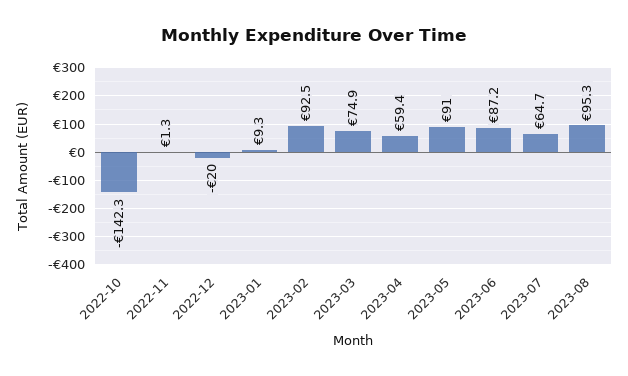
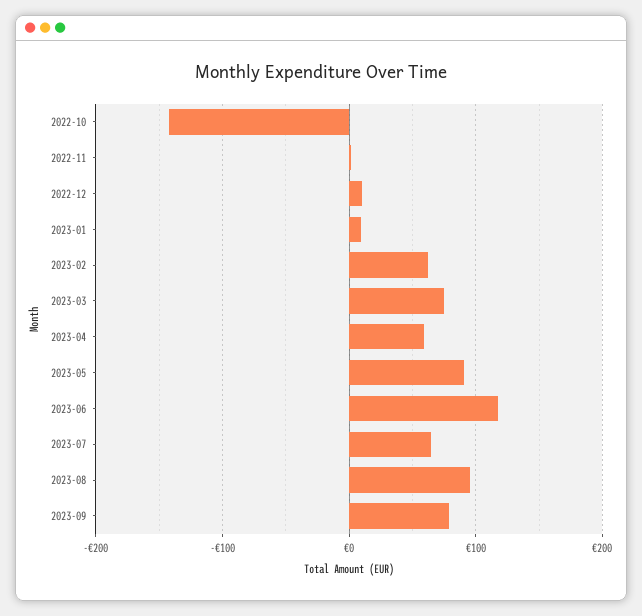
2022-12: -20 -> 10
2023-02: 92.5 -> 60
2023-06: 87.2 -> 120
2023-09: none -> 80

